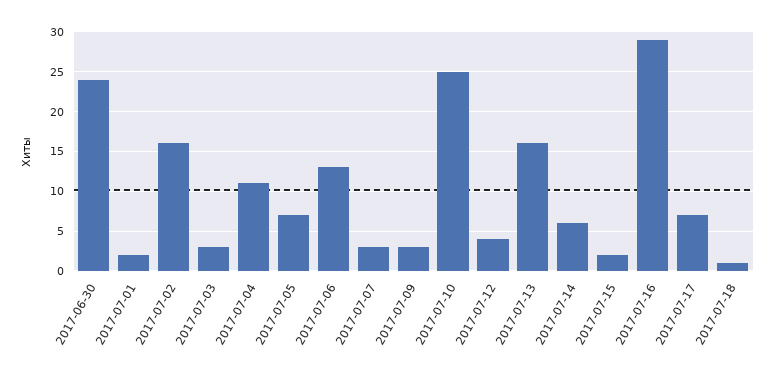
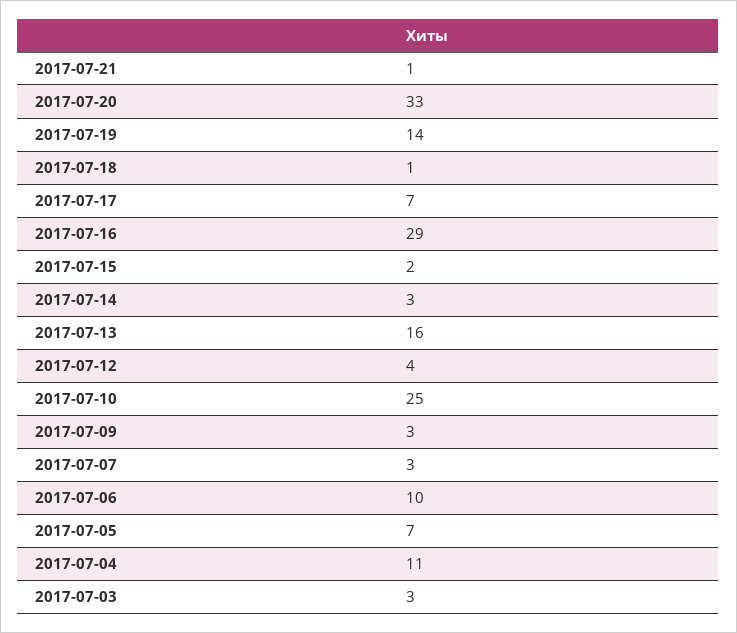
2017-06-30: 24 -> none
2017-07-01: 2 -> none
2017-07-02: 16 -> none
2017-07-06: 13 -> 10
2017-07-14: 6 -> 3
2017-07-21: none -> 1
2017-07-20: none -> 33
2017-07-19: none -> 14

